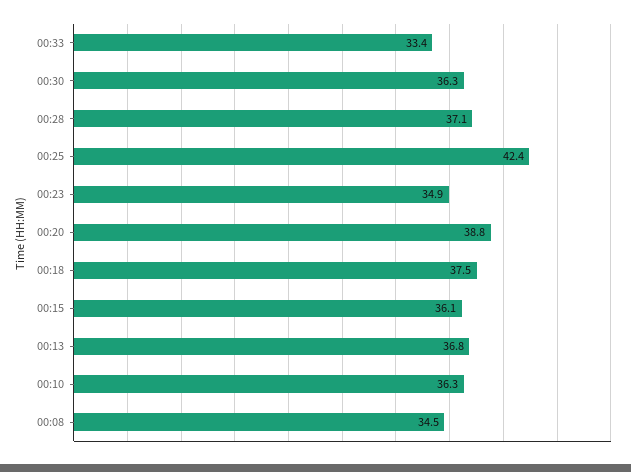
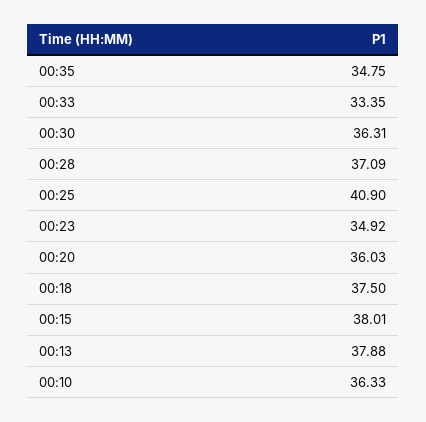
00:25: 42.4 -> 40.9
00:20: 38.8 -> 36.03
00:15: 36.1 -> 38.01
00:13: 36.8 -> 37.88
00:08: 34.5 -> none
00:35: none -> 34.75

